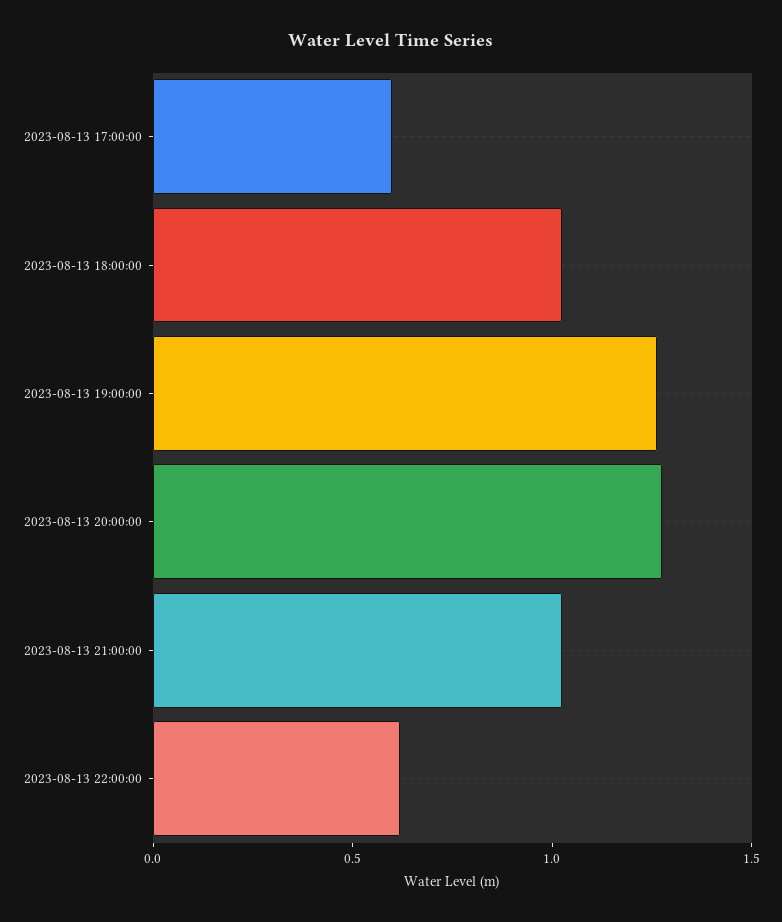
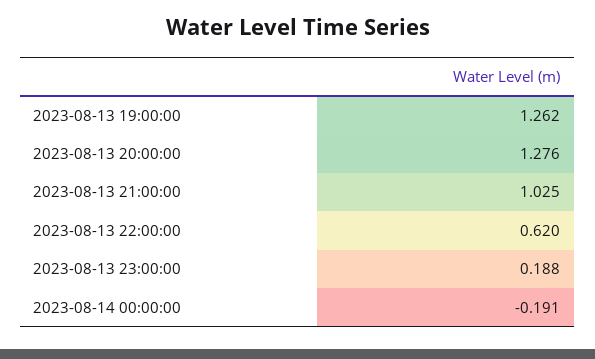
2023-08-13 17:00:00: 0.6 -> none
2023-08-13 18:00:00: 1 -> none
2023-08-13 23:00:00: none -> 0.188
2023-08-14 00:00:00: none -> -0.191

